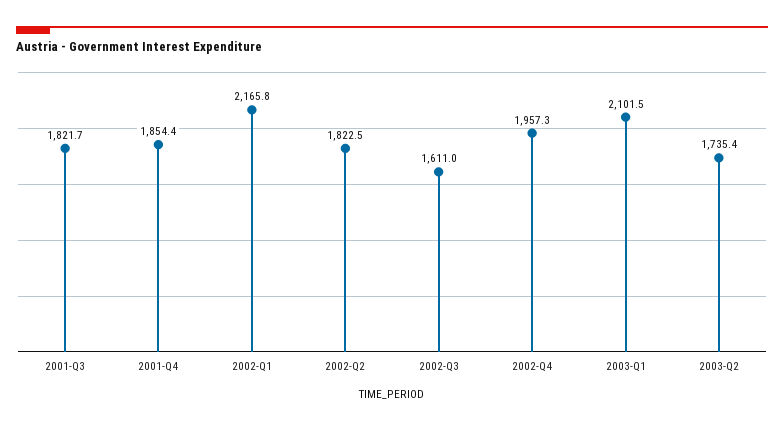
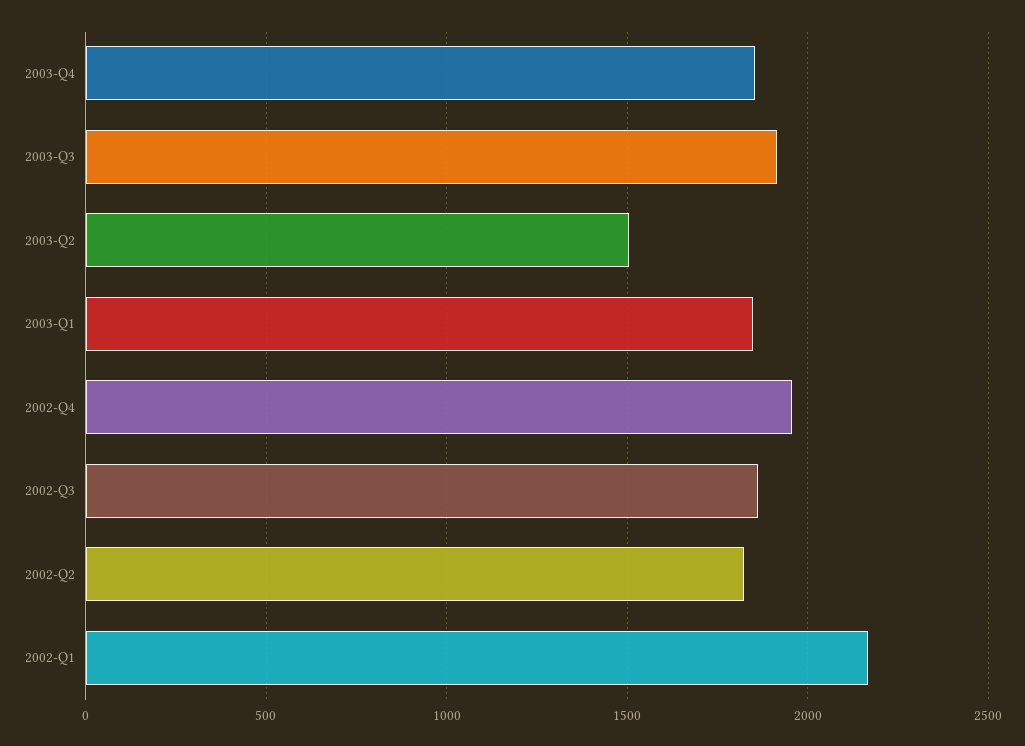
2001-Q3: 1821.7 -> none
2001-Q4: 1854.4 -> none
2002-Q3: 1611 -> 1850
2003-Q1: 2101.5 -> 1850
2003-Q2: 1735.4 -> 1500
2003-Q4: none -> 1850
2003-Q3: none -> 1900

